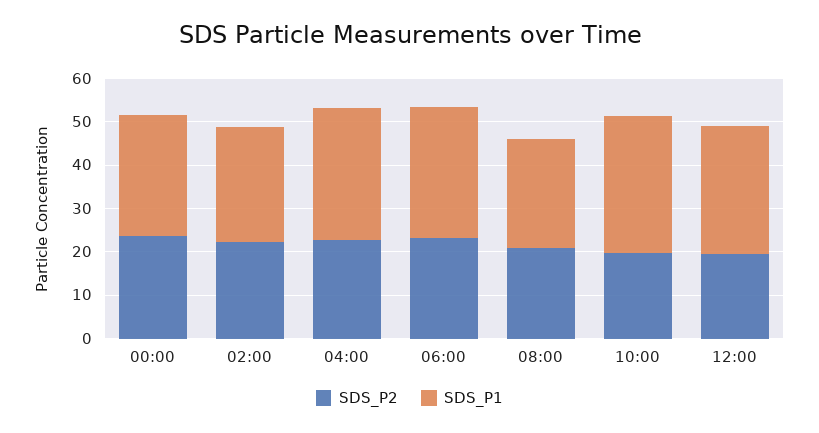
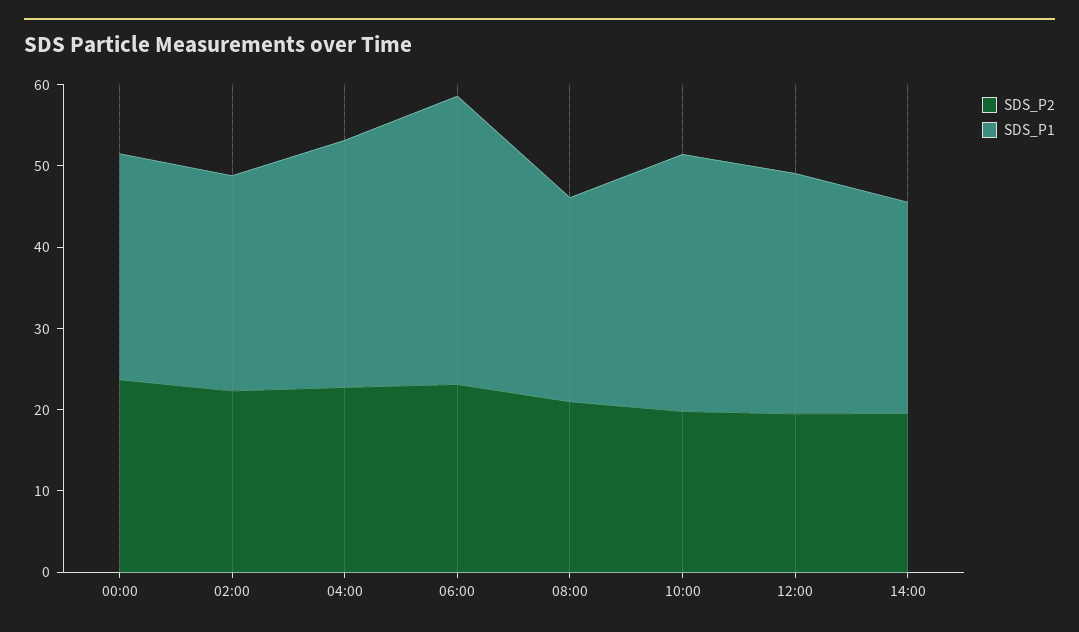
SDS_P1, 06:00: 30 -> 36
SDS_P2, 14:00: none -> 20
SDS_P1, 14:00: none -> 26

